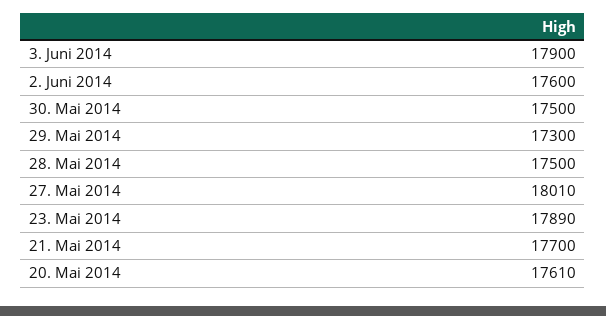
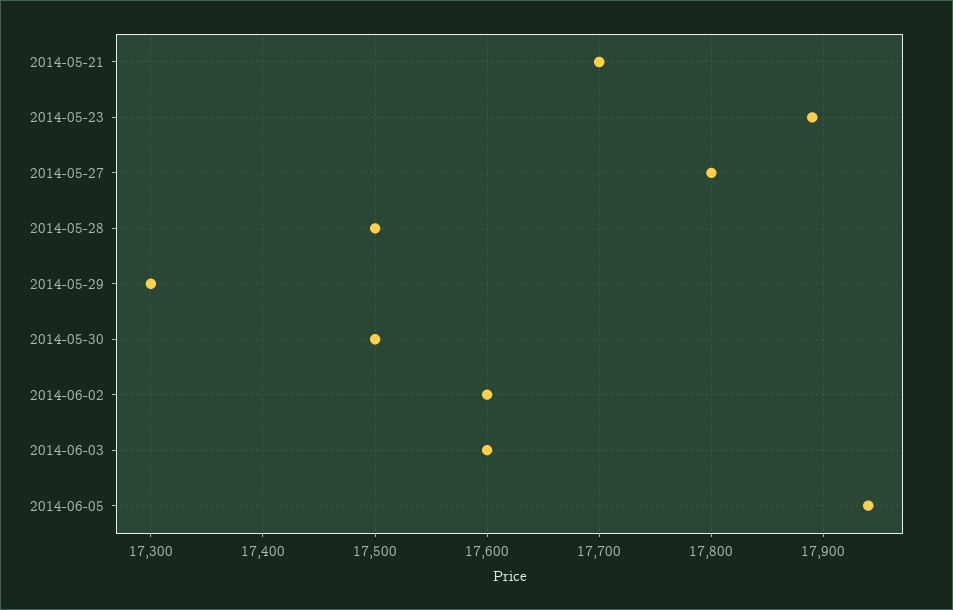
3. Juni 2014: 17900 -> 17600
27. Mai 2014: 18010 -> 17800
20. Mai 2014: 17610 -> none
2014-06-05: none -> 17940

